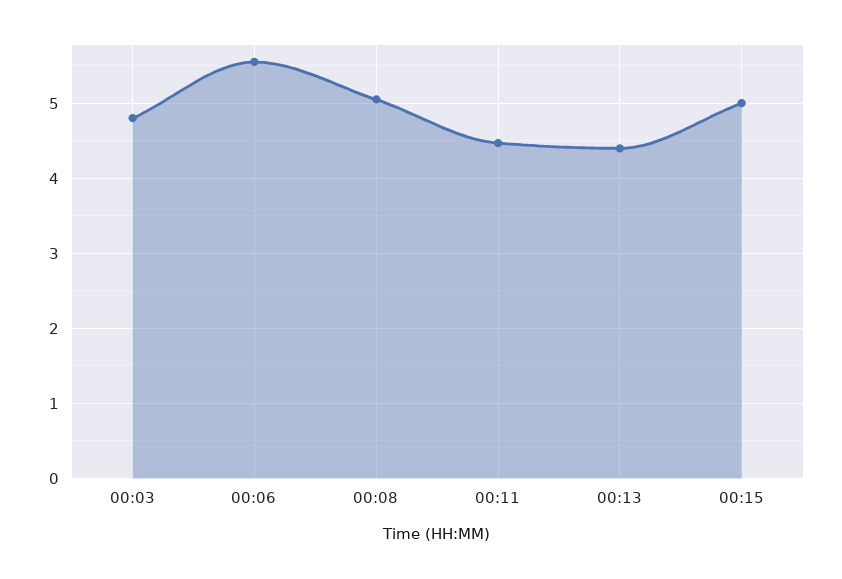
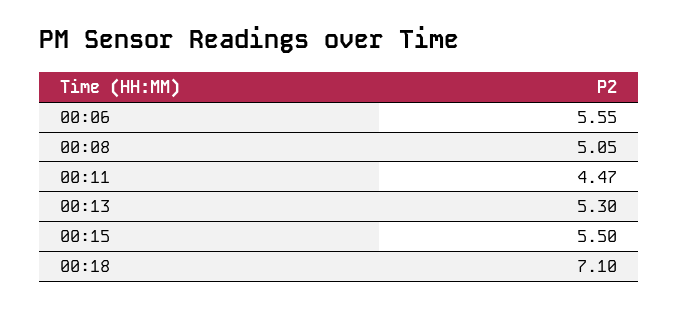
00:03: 4.8 -> none
00:13: 4.4 -> 5.3
00:15: 5 -> 5.5
00:18: none -> 7.1

